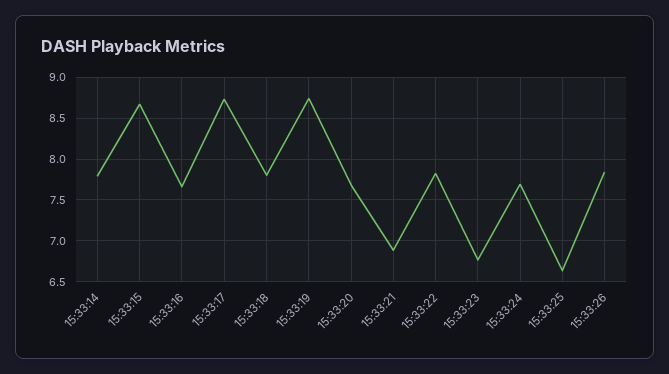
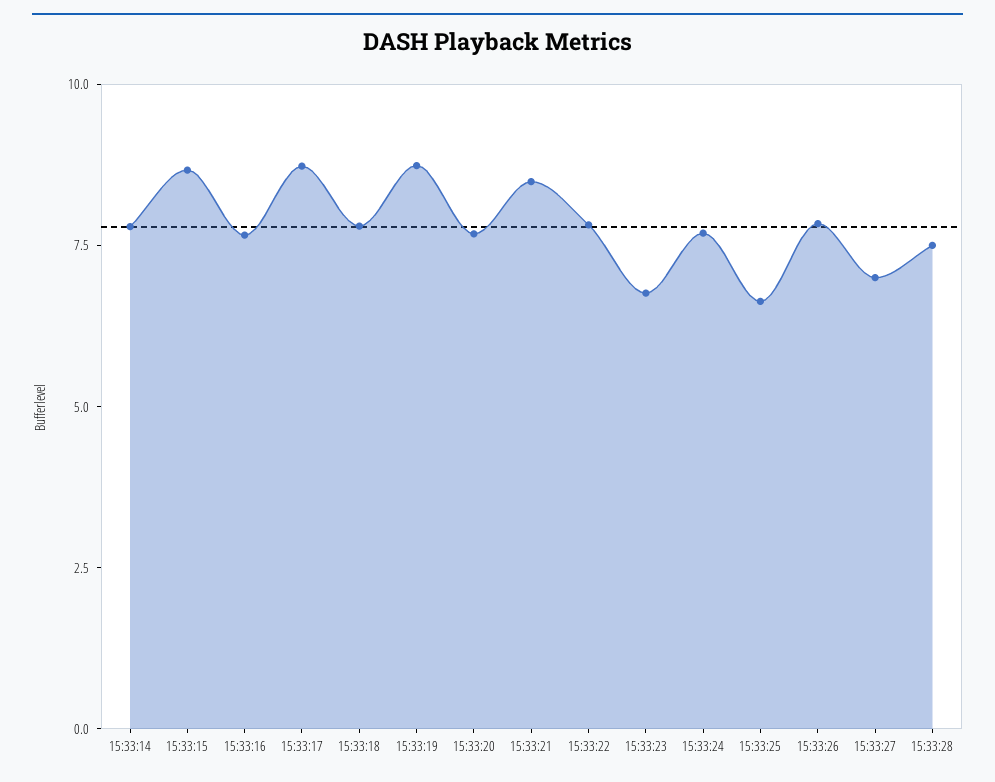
15:33:21: 6.9 -> 8.5
15:33:27: none -> 7
15:33:28: none -> 7.5

